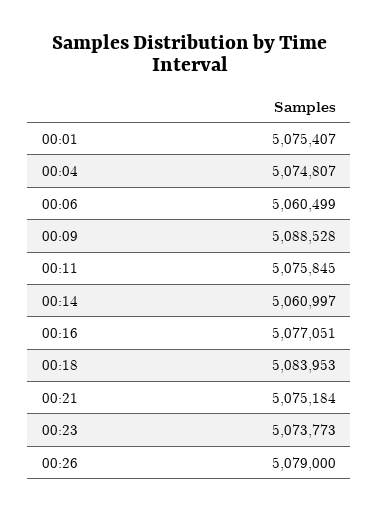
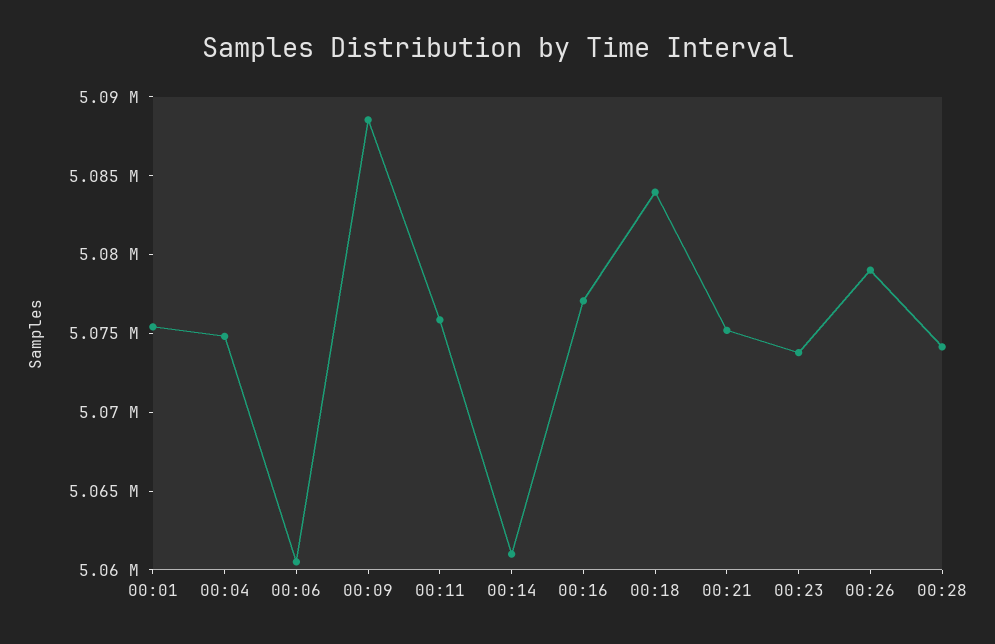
00:28: none -> 5074000

